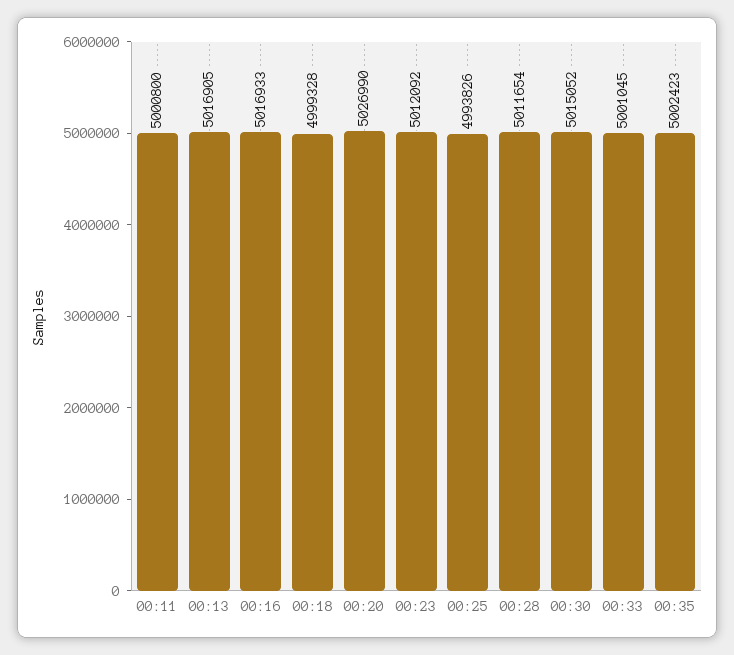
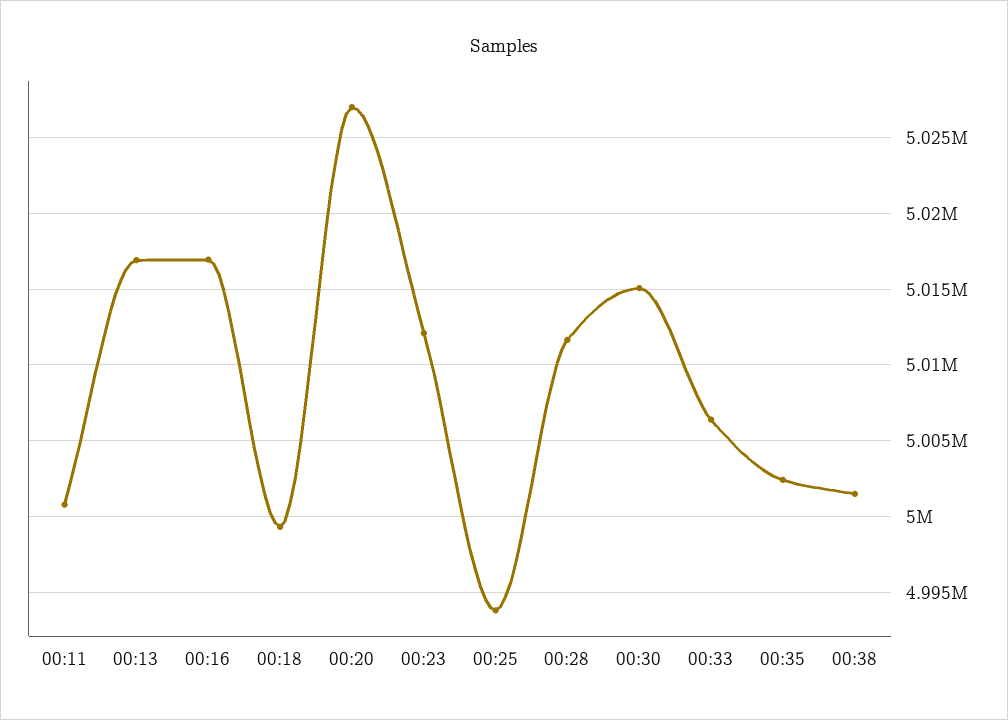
00:33: 5001045 -> 5006500
00:38: none -> 5001500

